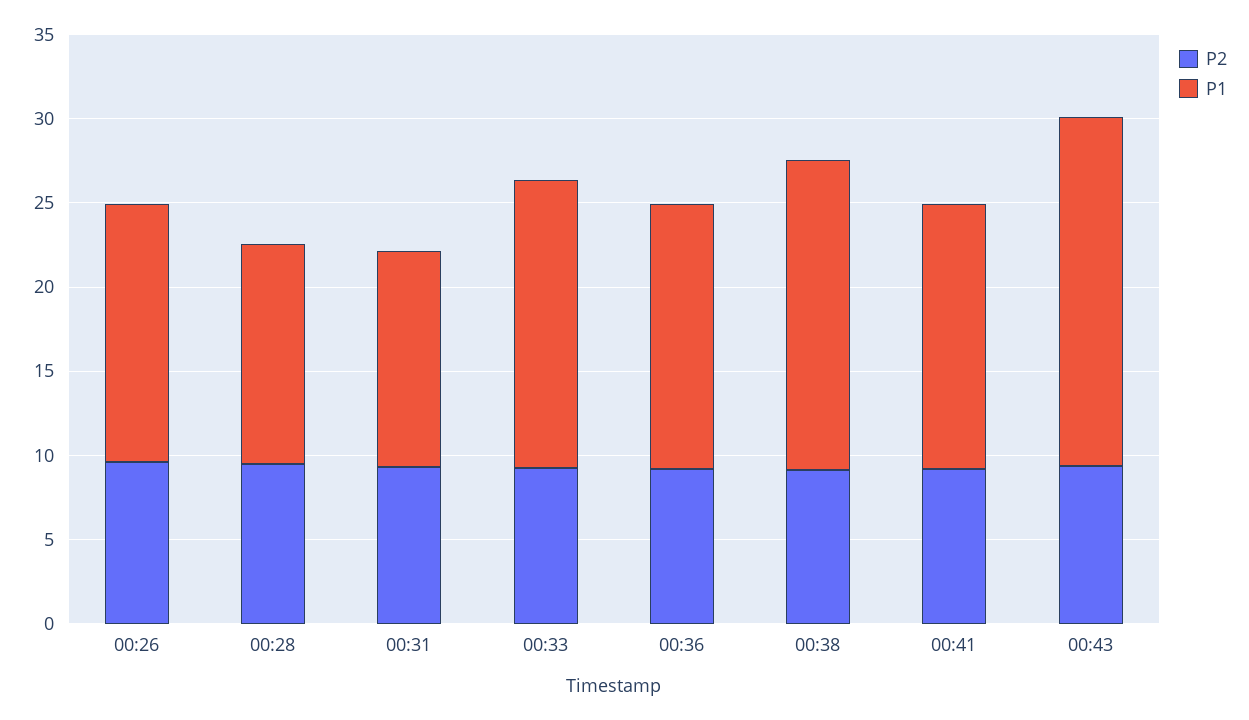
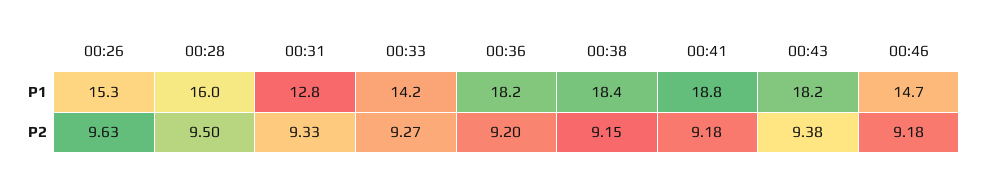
P1, 00:28: 13 -> 16
P1, 00:33: 17 -> 14.2
P1, 00:36: 16 -> 18.2
P1, 00:41: 16 -> 18.8
P1, 00:43: 21 -> 18.2
P1, 00:46: none -> 14.7
P2, 00:46: none -> 9.18

